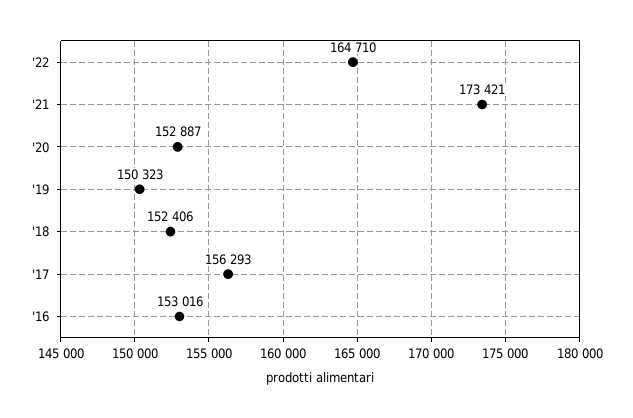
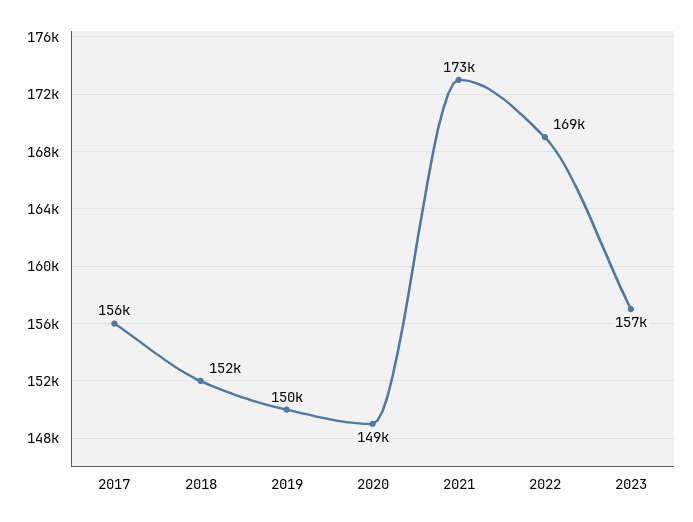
'22: 164710 -> 169000
'20: 152887 -> 149000
'16: 153016 -> none
2023: none -> 157000

